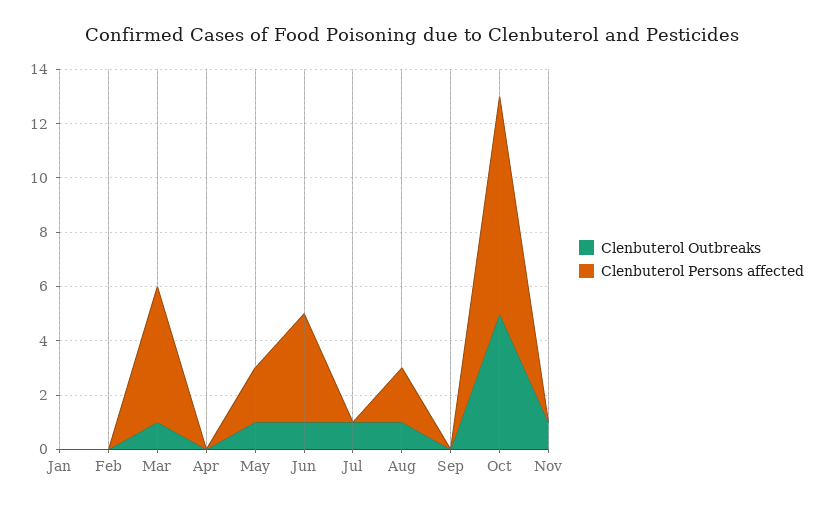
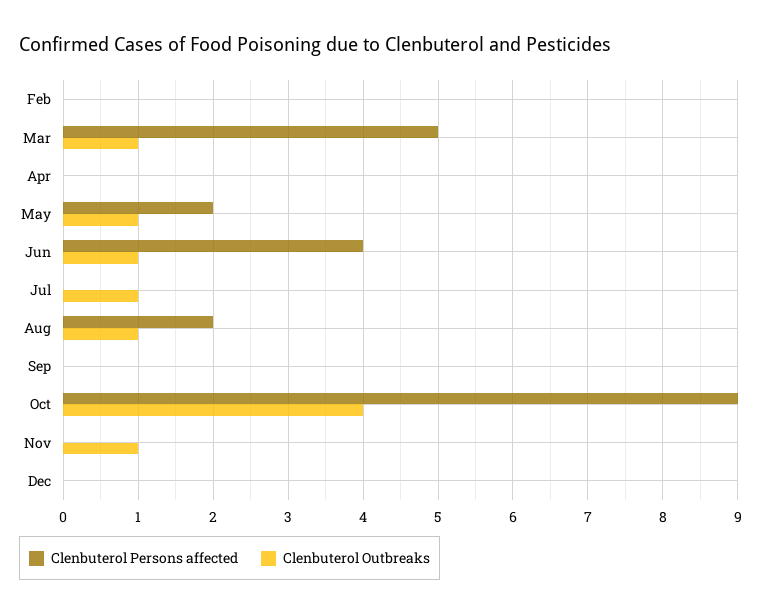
Clenbuterol Outbreaks, Jan: 0 -> none
Clenbuterol Persons affected, Jan: 0 -> none
Clenbuterol Outbreaks, Oct: 5 -> 4
Clenbuterol Persons affected, Oct: 8 -> 9
Clenbuterol Persons affected, Dec: none -> 0
Clenbuterol Outbreaks, Dec: none -> 0

